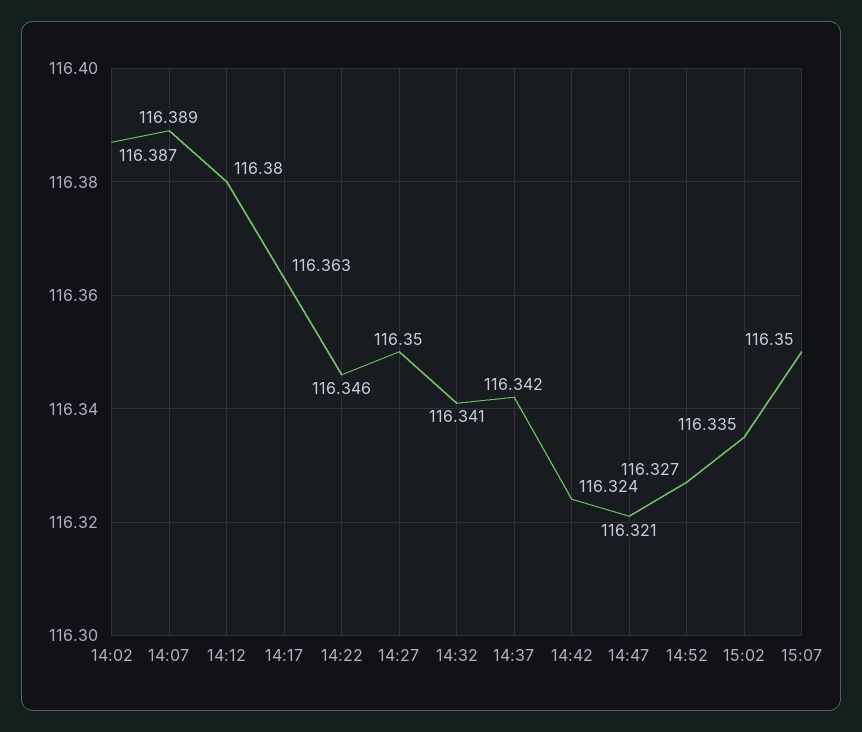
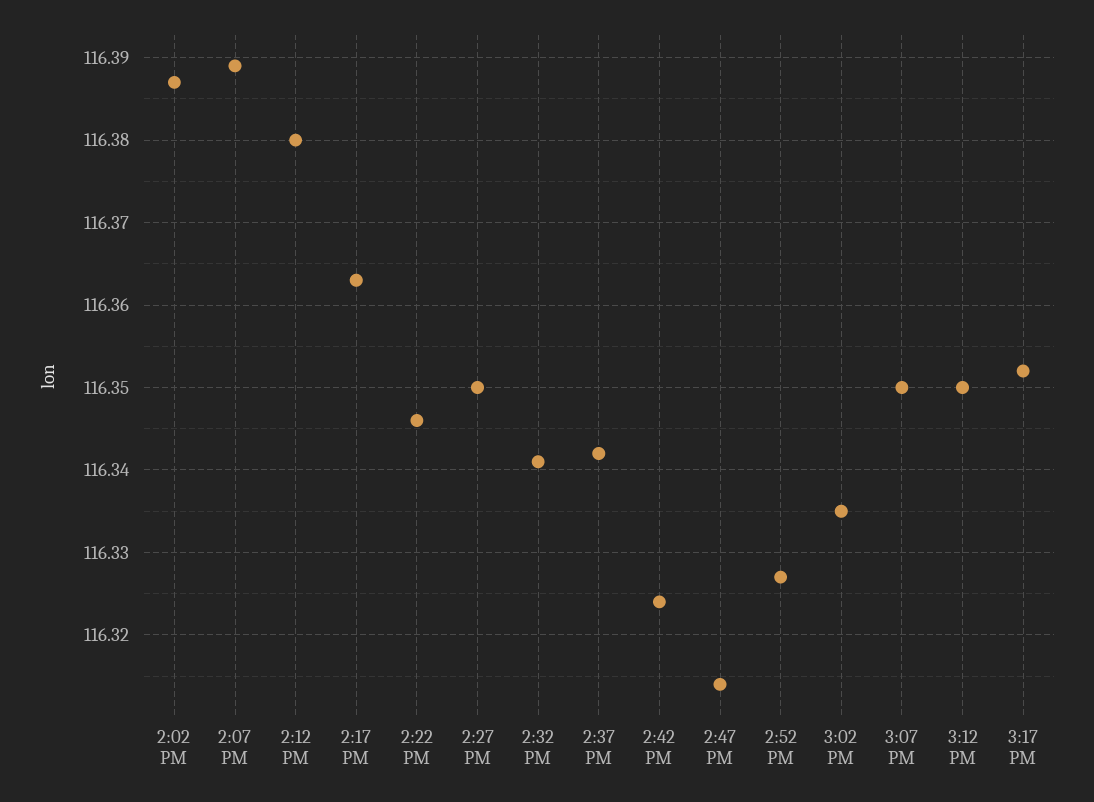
14:47: 116.321 -> 116.314
3:12 PM: none -> 116.35
3:17 PM: none -> 116.352

